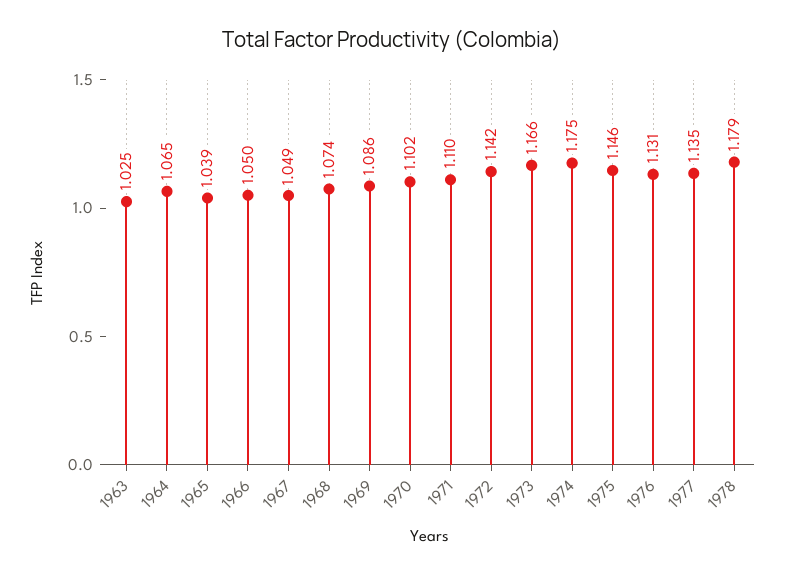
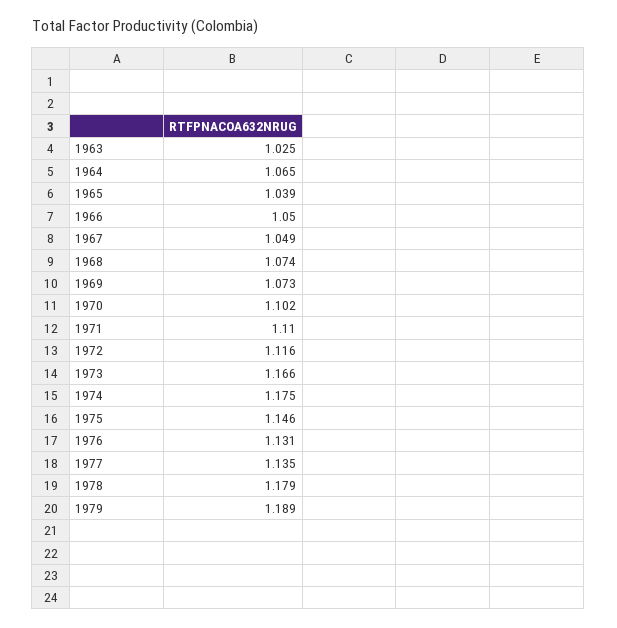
1969: 1.086 -> 1.073
1972: 1.142 -> 1.116
1979: none -> 1.189

